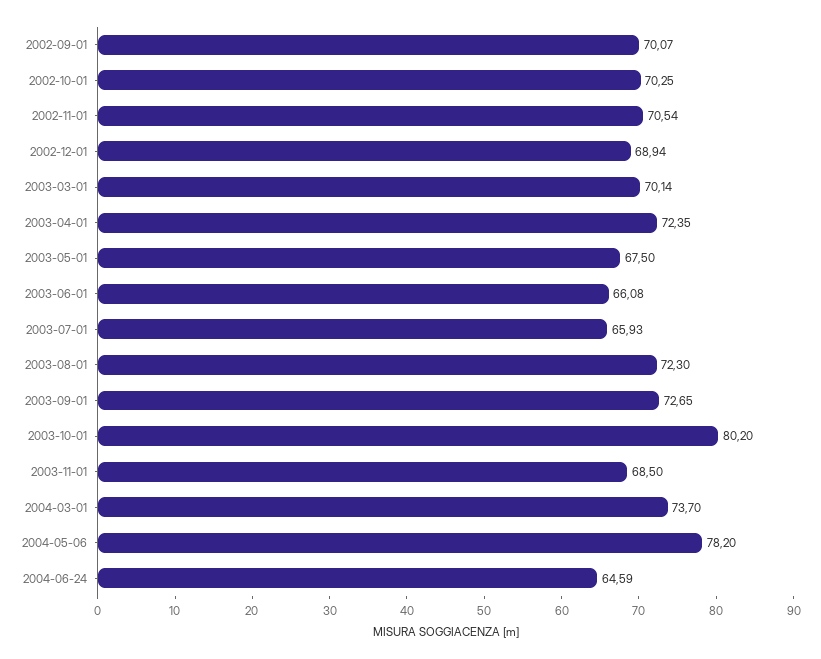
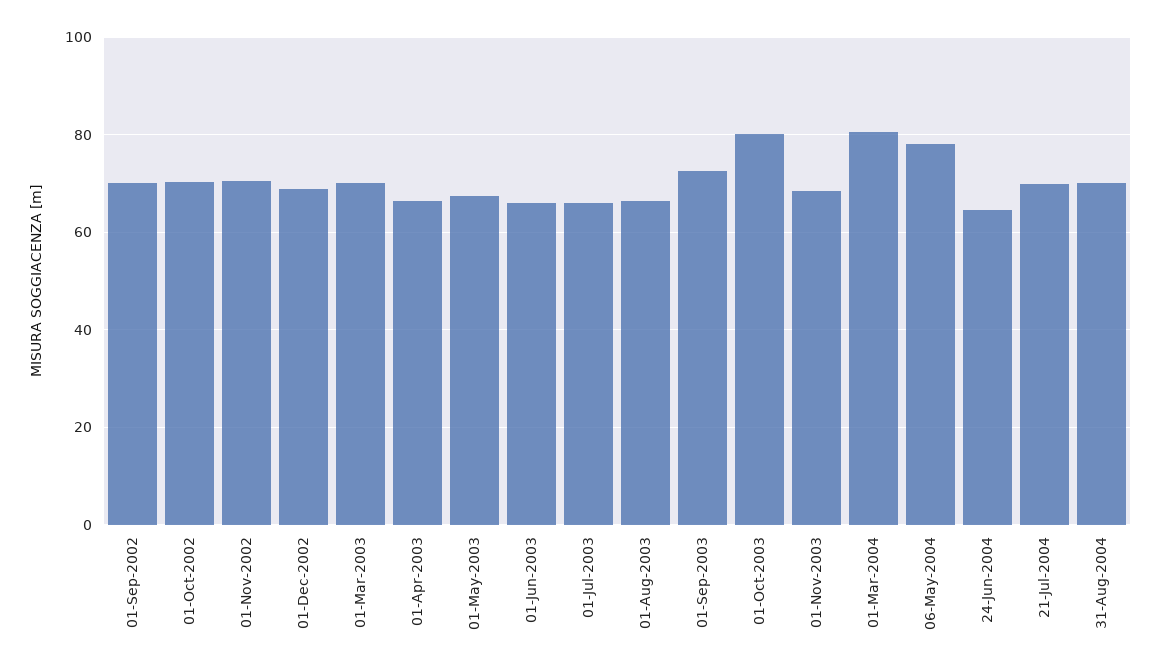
2003-04-01: 72.35 -> 66
2003-08-01: 72.3 -> 66
2004-03-01: 73.7 -> 80
21-Jul-2004: none -> 70
31-Aug-2004: none -> 70

